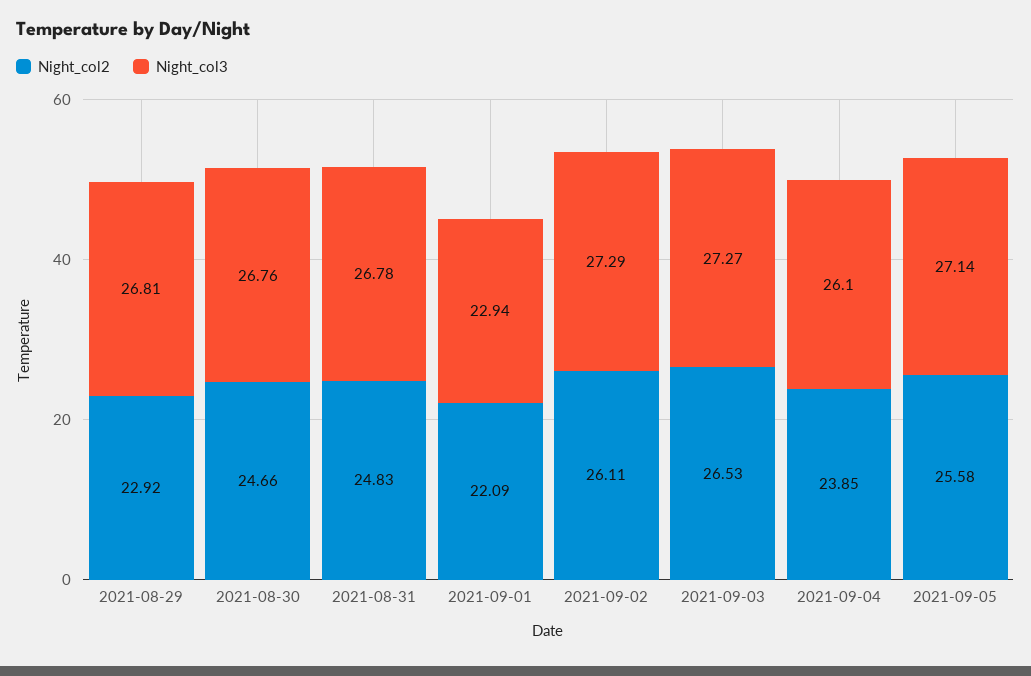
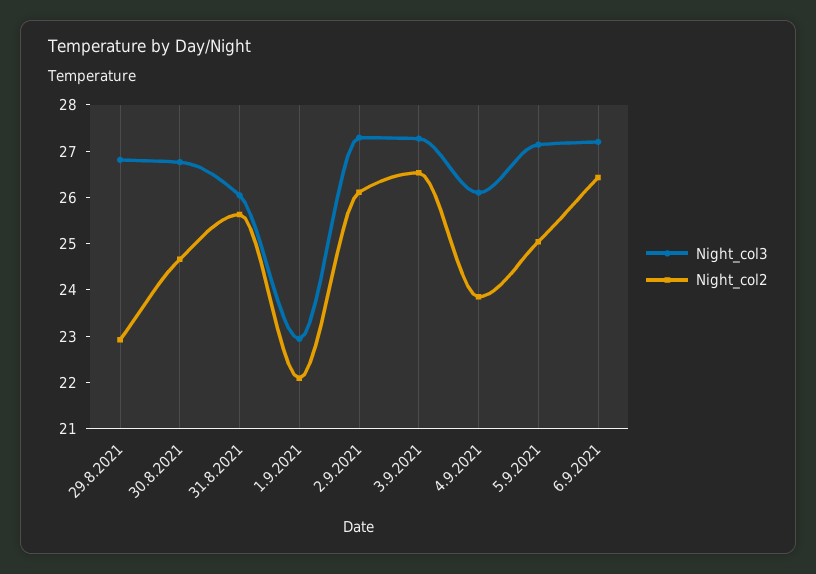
Night_col2, 2021-08-31: 24.83 -> 25.6
Night_col3, 2021-08-31: 26.78 -> 26
Night_col2, 2021-09-05: 25.58 -> 25
Night_col3, 6.9.2021: none -> 27.2
Night_col2, 6.9.2021: none -> 26.4

